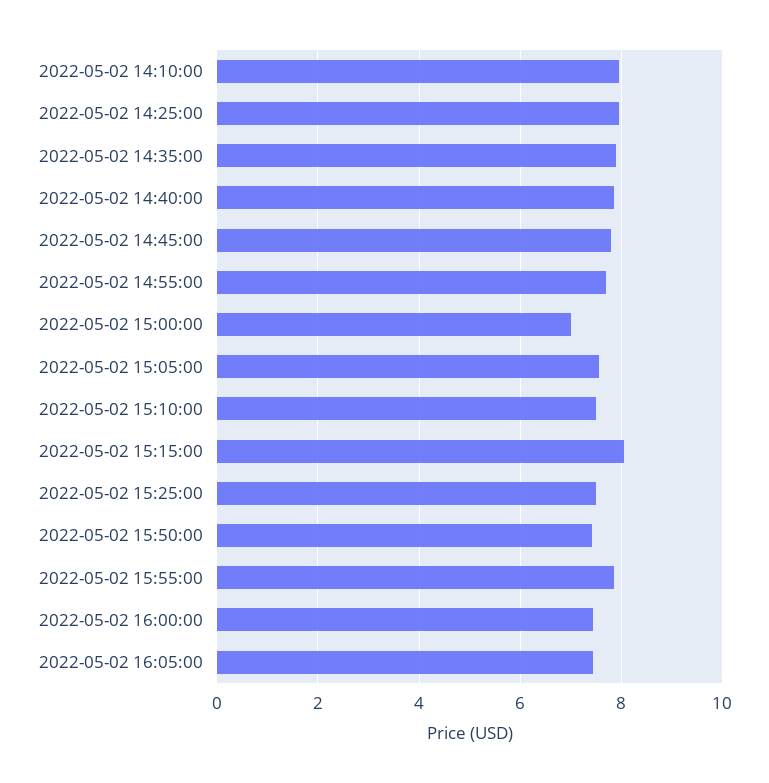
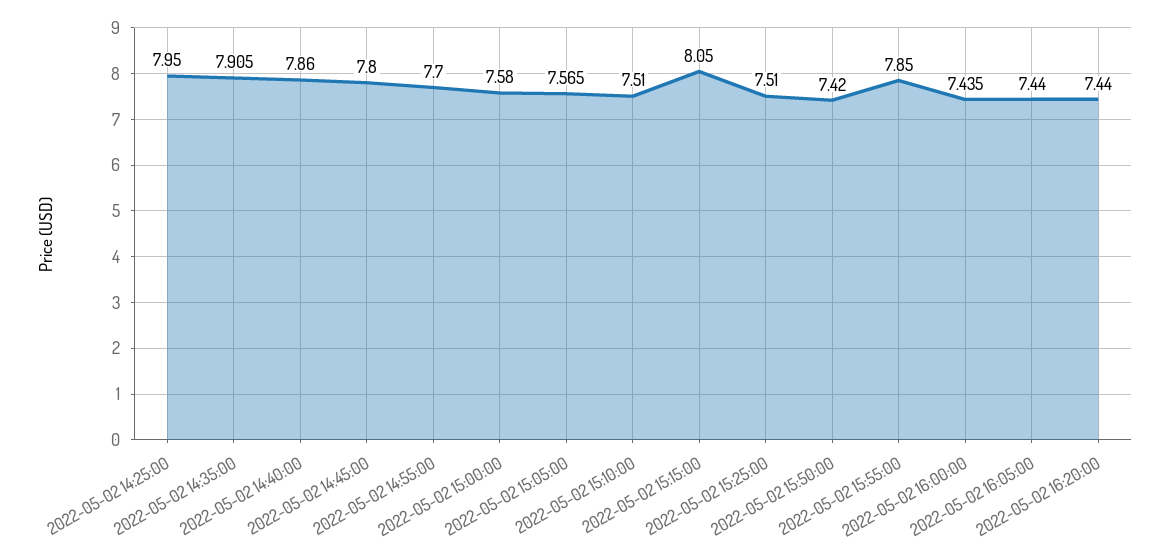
2022-05-02 14:10:00: 8 -> none
2022-05-02 15:00:00: 7 -> 7.58
2022-05-02 16:20:00: none -> 7.44

